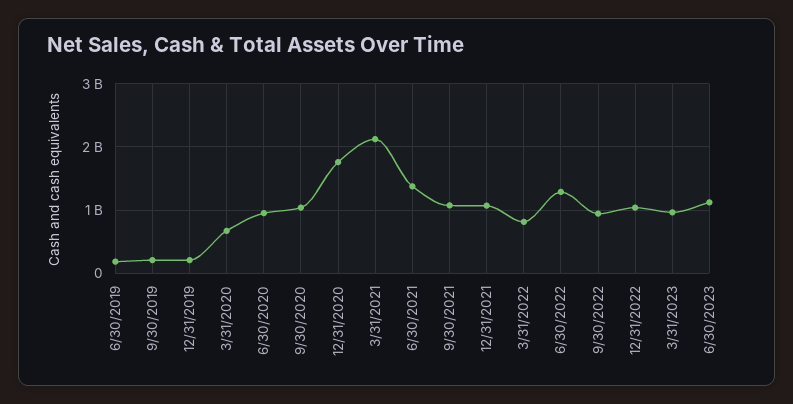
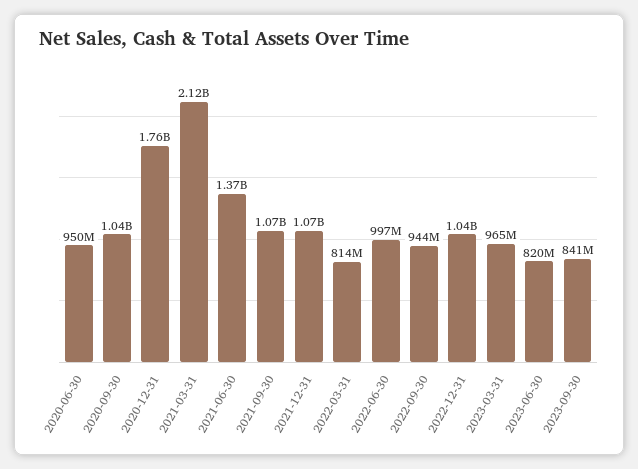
6/30/2019: 200000000 -> none
9/30/2019: 200000000 -> none
12/31/2019: 200000000 -> none
3/31/2020: 700000000 -> none
6/30/2022: 1300000000 -> 997000000
6/30/2023: 1100000000 -> 820000000
2023-09-30: none -> 841000000

